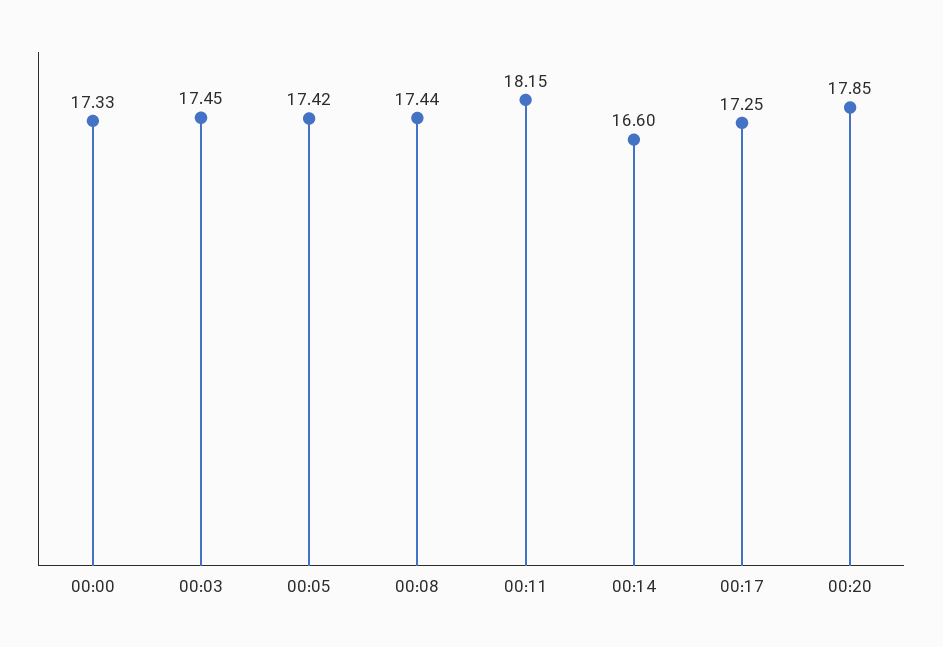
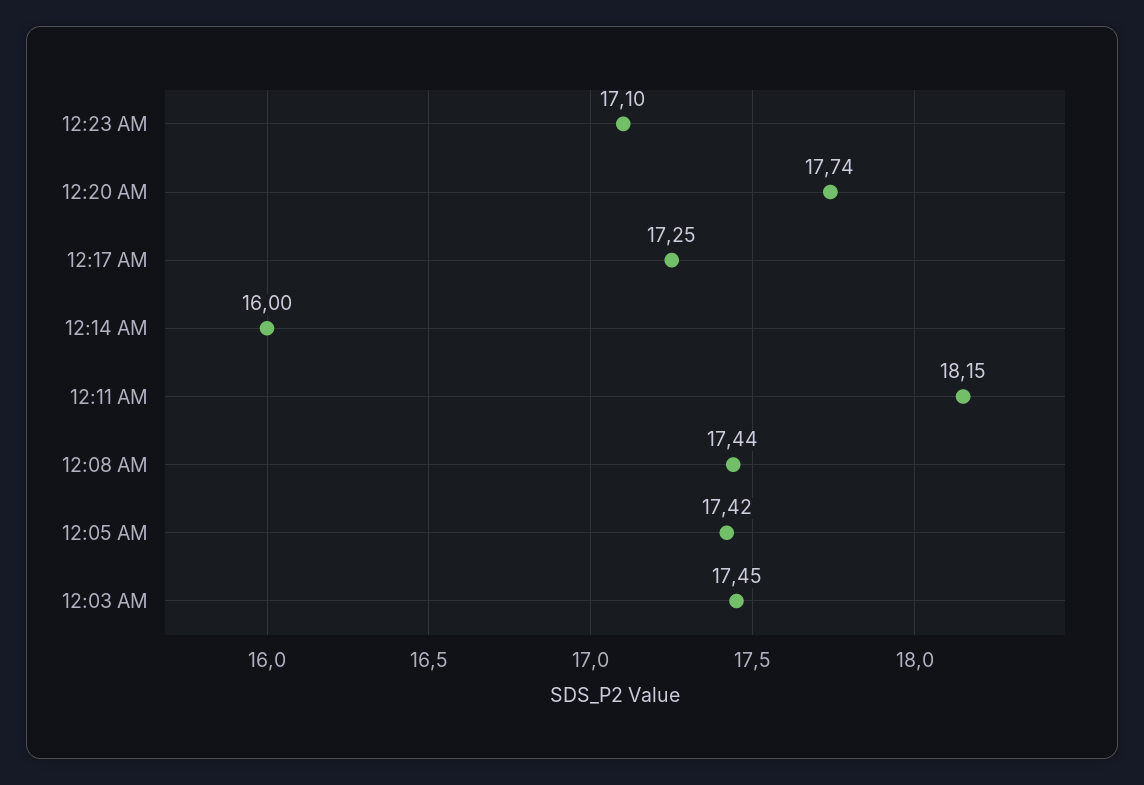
00:00: 17.33 -> none
00:14: 16.6 -> 16
00:20: 17.85 -> 17.74
12:23 AM: none -> 17.1

